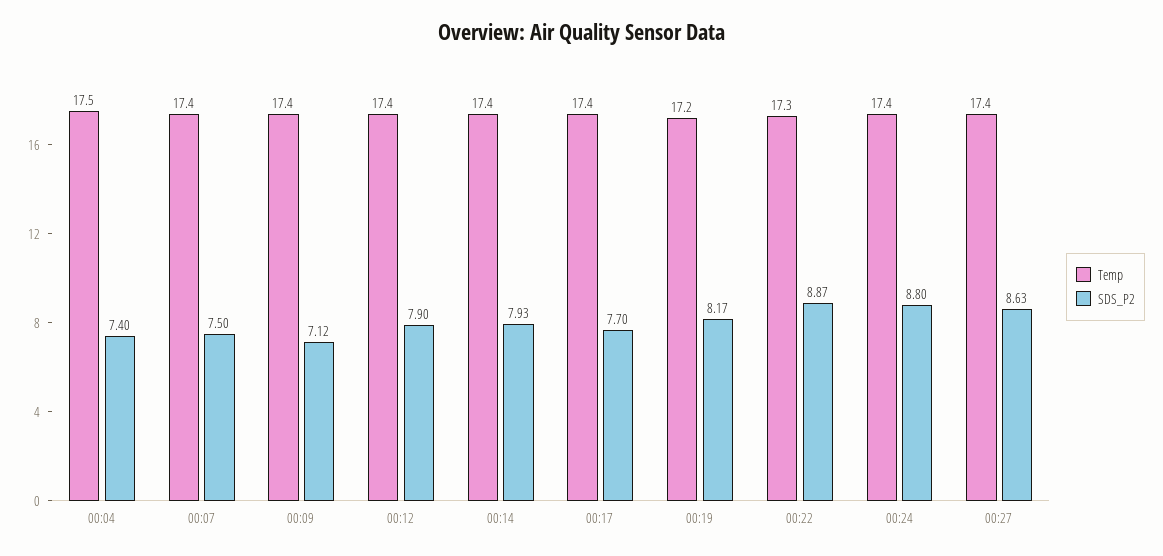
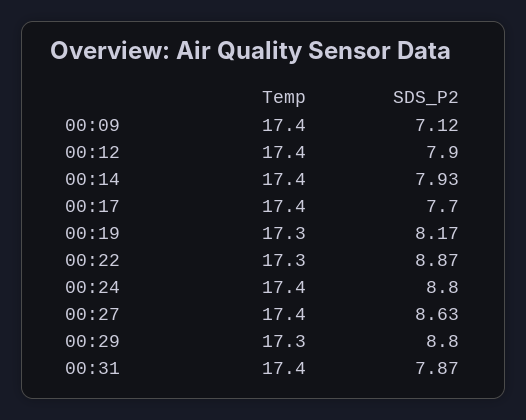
Temp, 00:04: 17.5 -> none
SDS_P2, 00:04: 7.4 -> none
Temp, 00:07: 17.4 -> none
SDS_P2, 00:07: 7.5 -> none
Temp, 00:19: 17.2 -> 17.3
Temp, 00:29: none -> 17.3
SDS_P2, 00:29: none -> 8.8
Temp, 00:31: none -> 17.4
SDS_P2, 00:31: none -> 7.87

